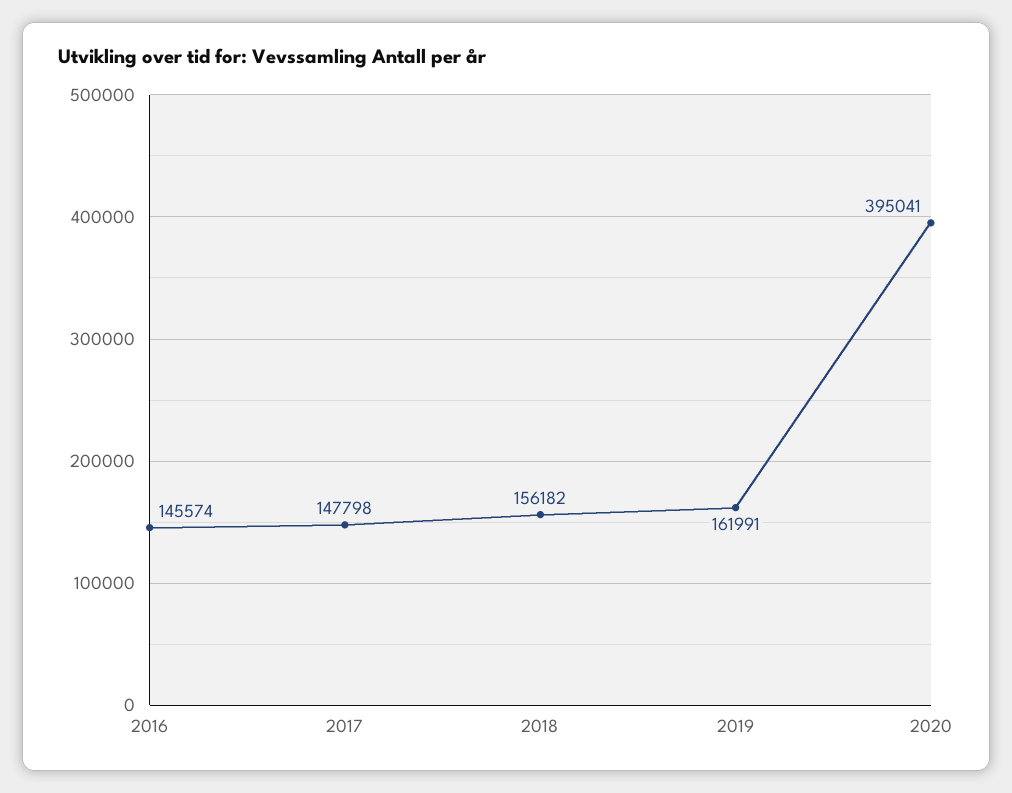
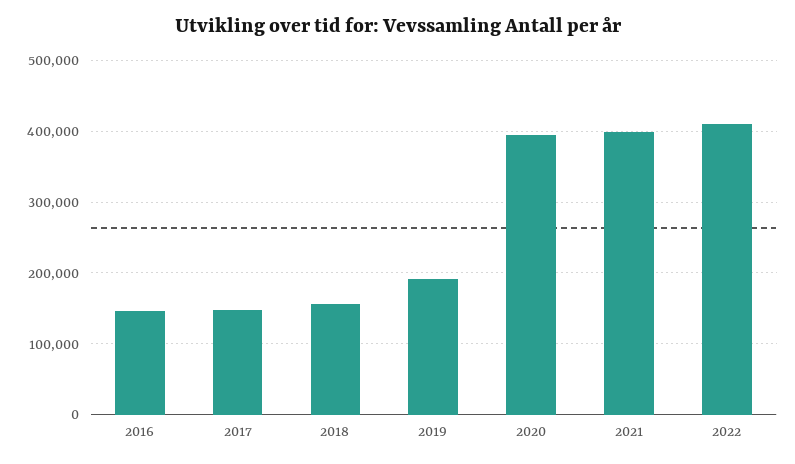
2019: 161991 -> 190000
2021: none -> 400000
2022: none -> 410000

